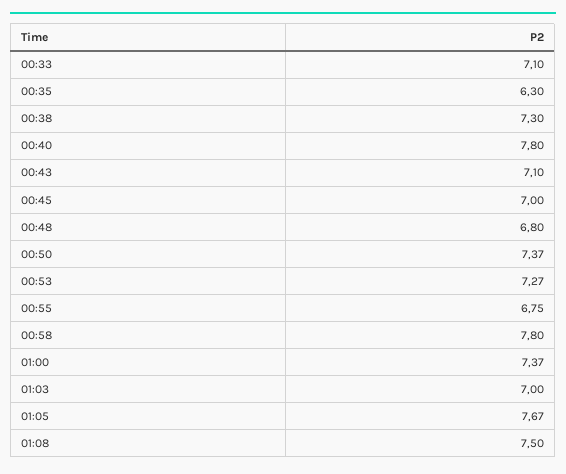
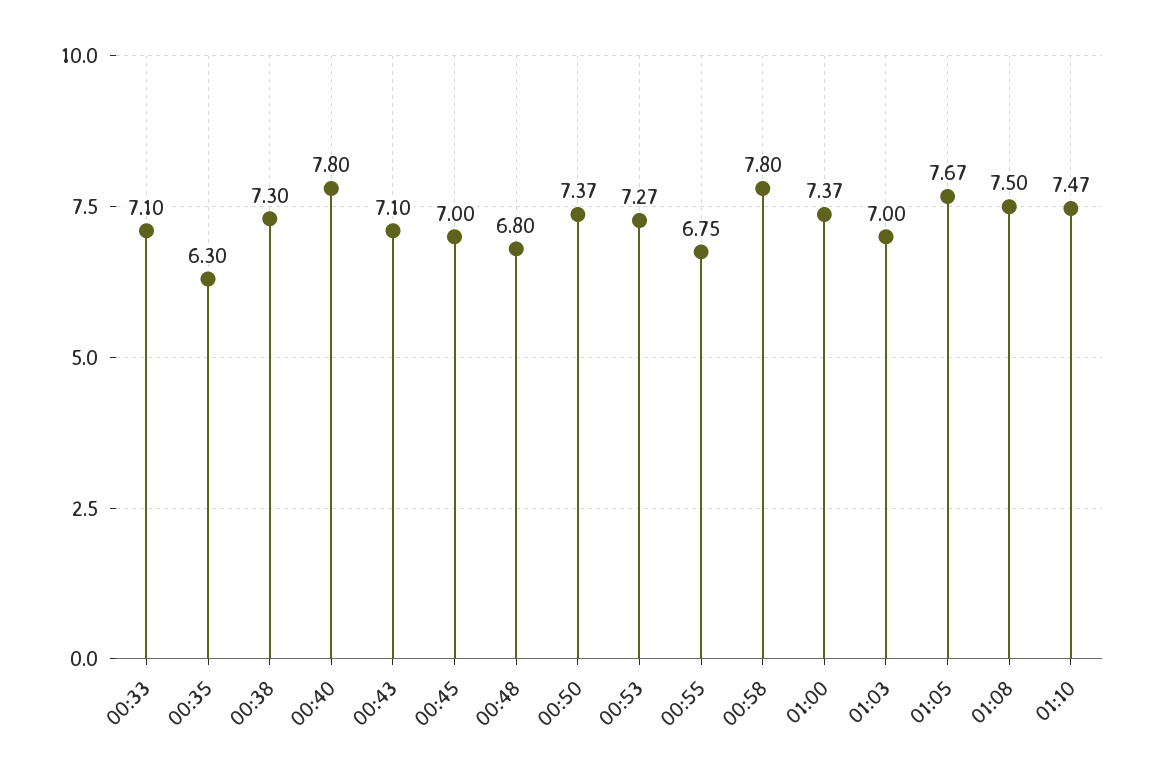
01:10: none -> 7.47

